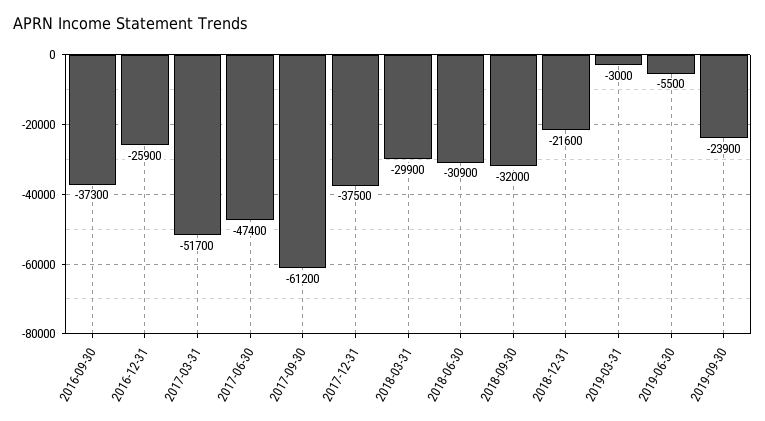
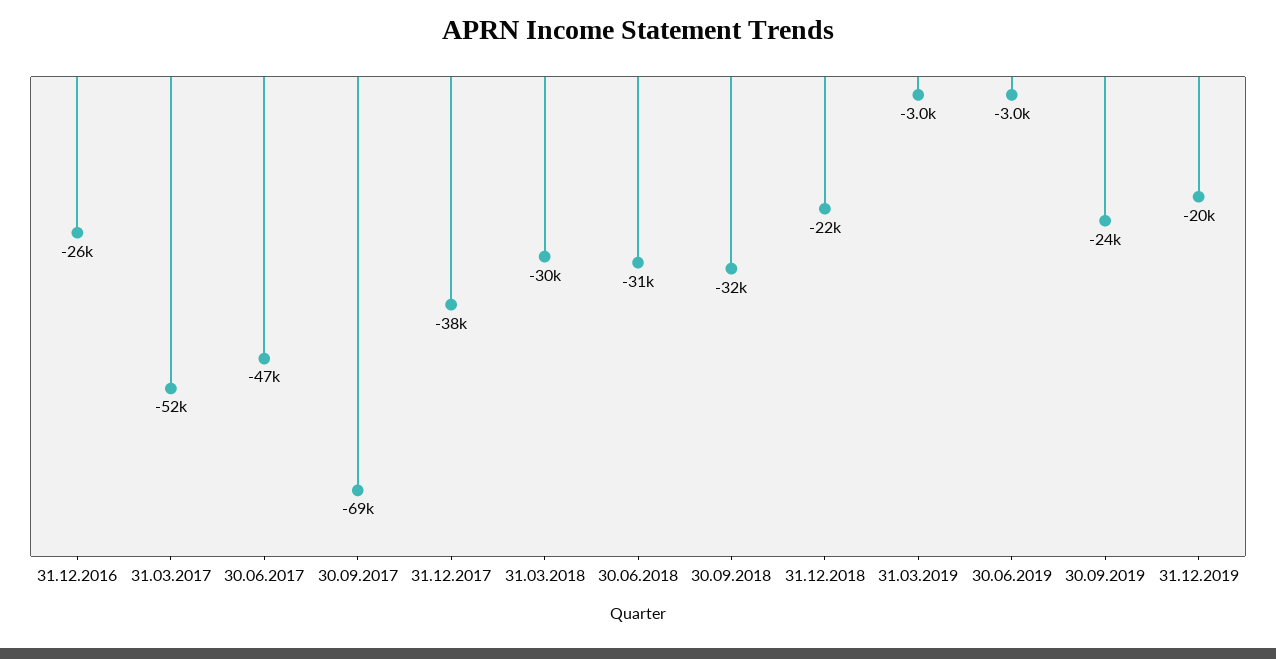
2016-09-30: -37300 -> none
2017-09-30: -61200 -> -69000
2019-06-30: -5500 -> -3000
31.12.2019: none -> -20000

